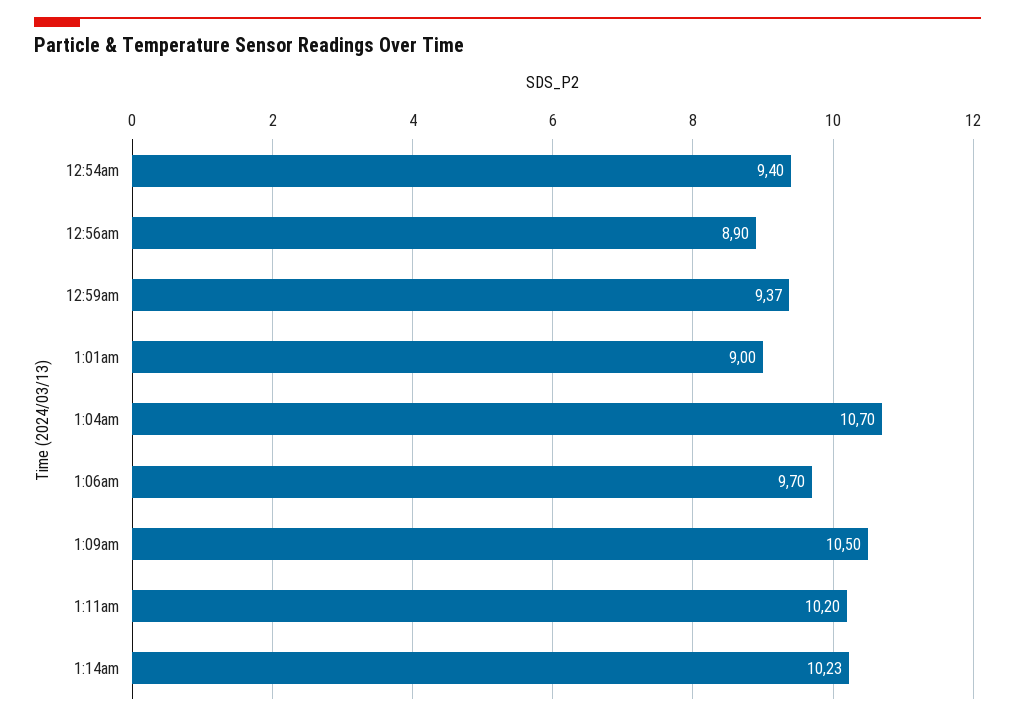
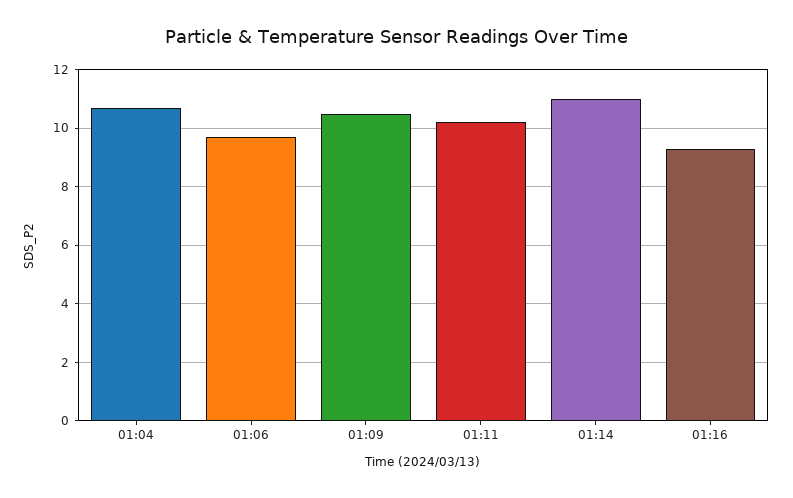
12:54am: 9.4 -> none
12:56am: 8.9 -> none
12:59am: 9.37 -> none
1:01am: 9 -> none
1:14am: 10.23 -> 11
01:16: none -> 9.25

